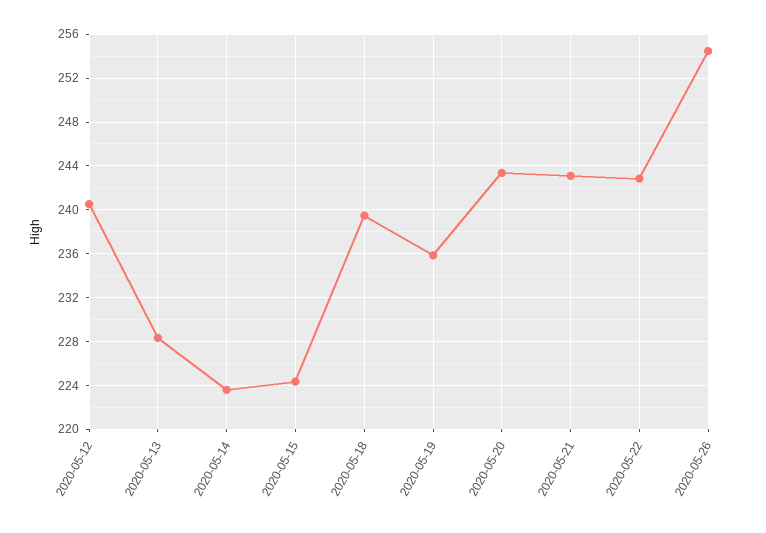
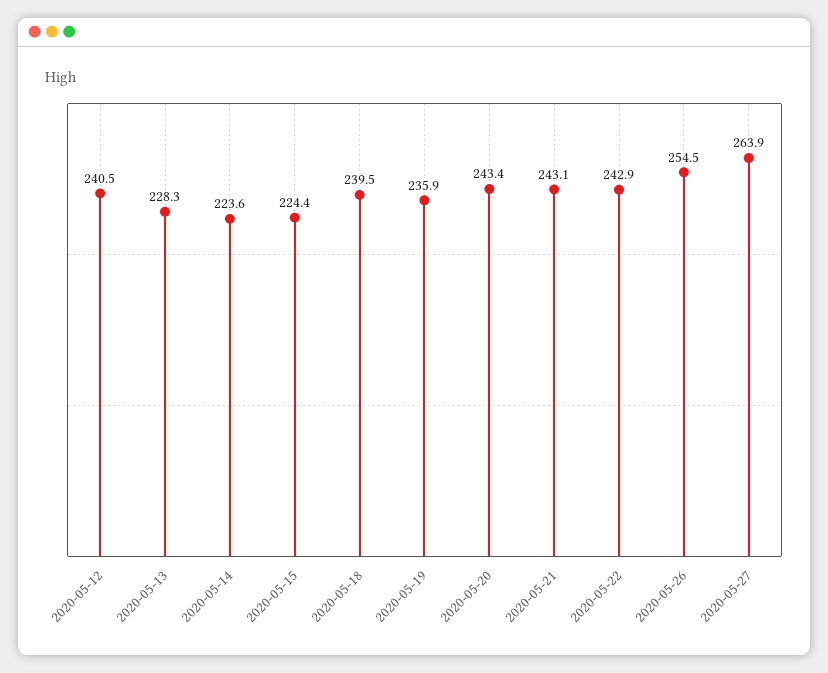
2020-05-27: none -> 263.9

